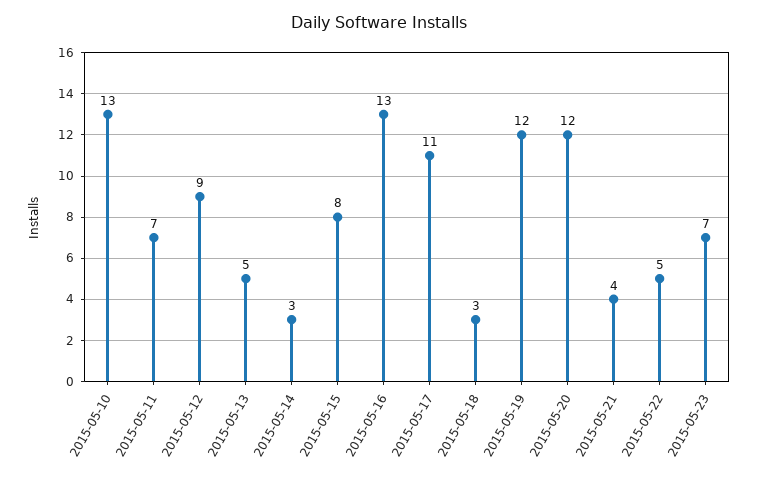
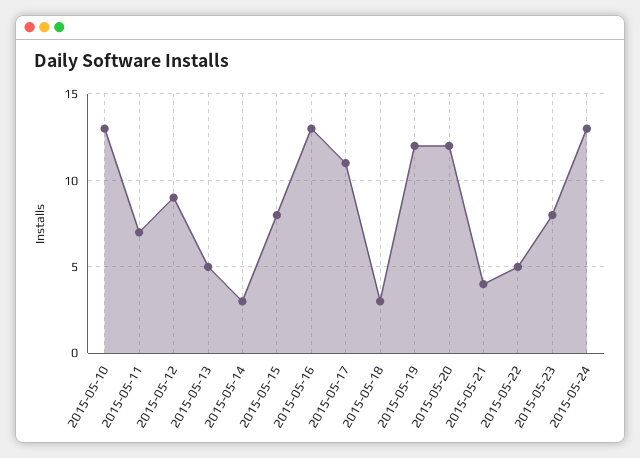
2015-05-23: 7 -> 8
2015-05-24: none -> 13

